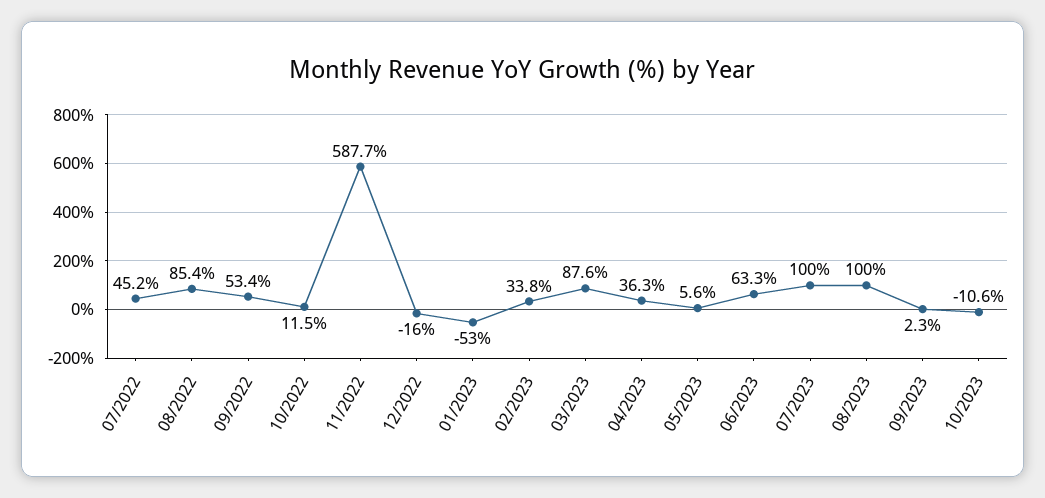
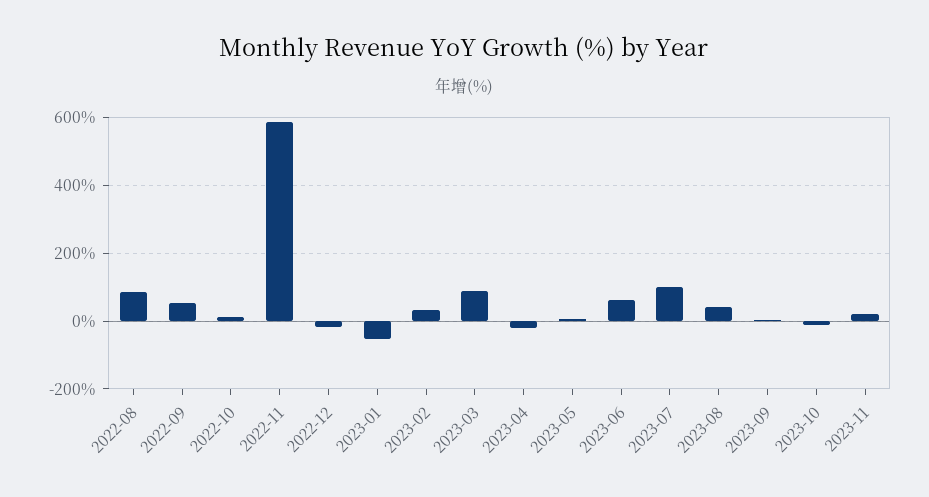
07/2022: 45.2 -> none
04/2023: 36.3 -> -20
08/2023: 100 -> 40
2023-11: none -> 20

